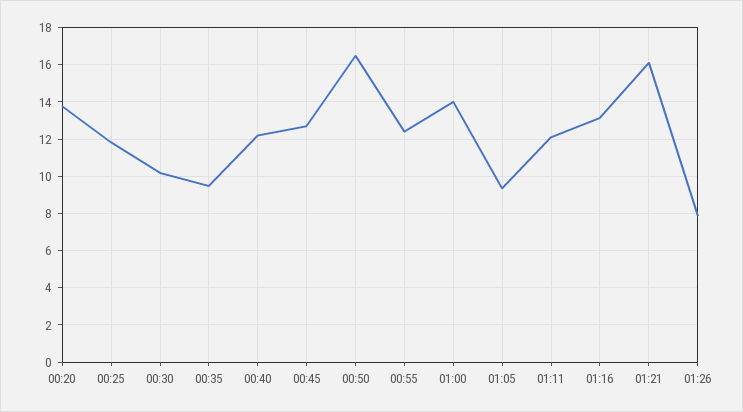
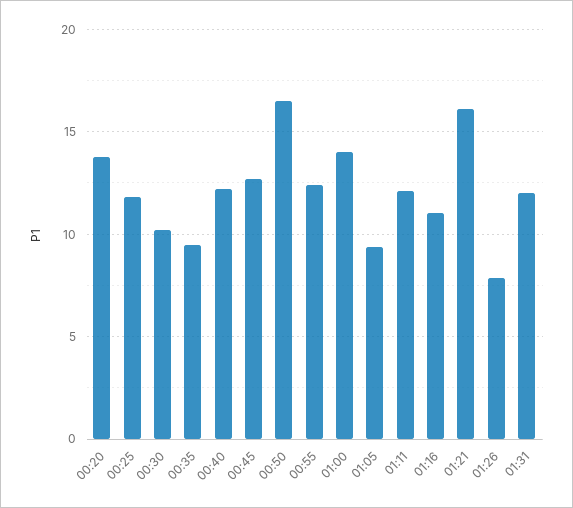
01:16: 13 -> 11
01:31: none -> 12

